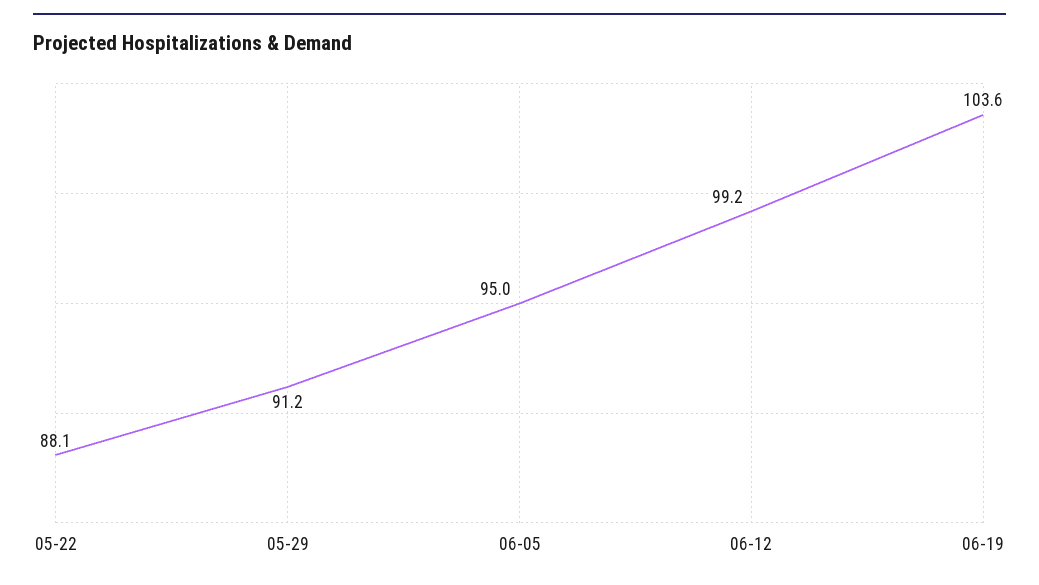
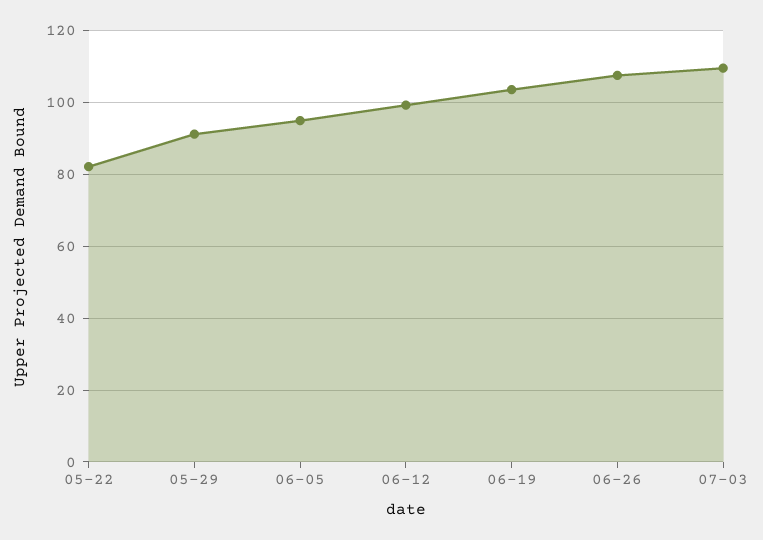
05-22: 88.1 -> 82
06-26: none -> 108
07-03: none -> 110

